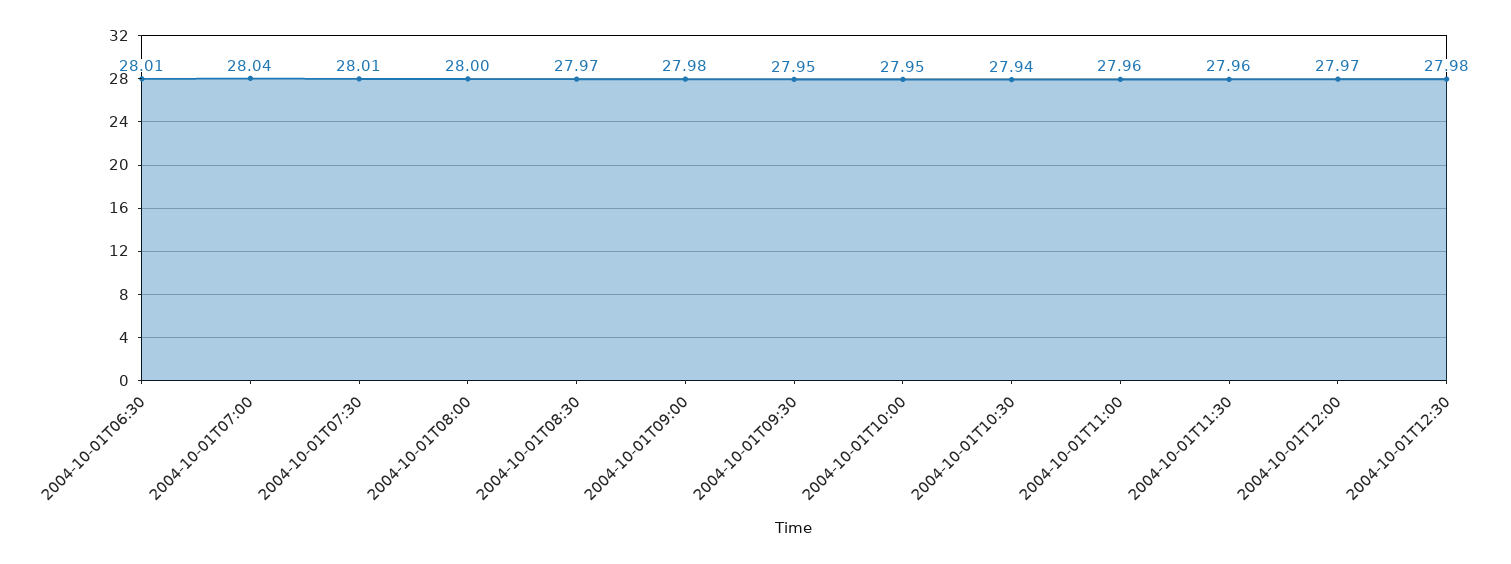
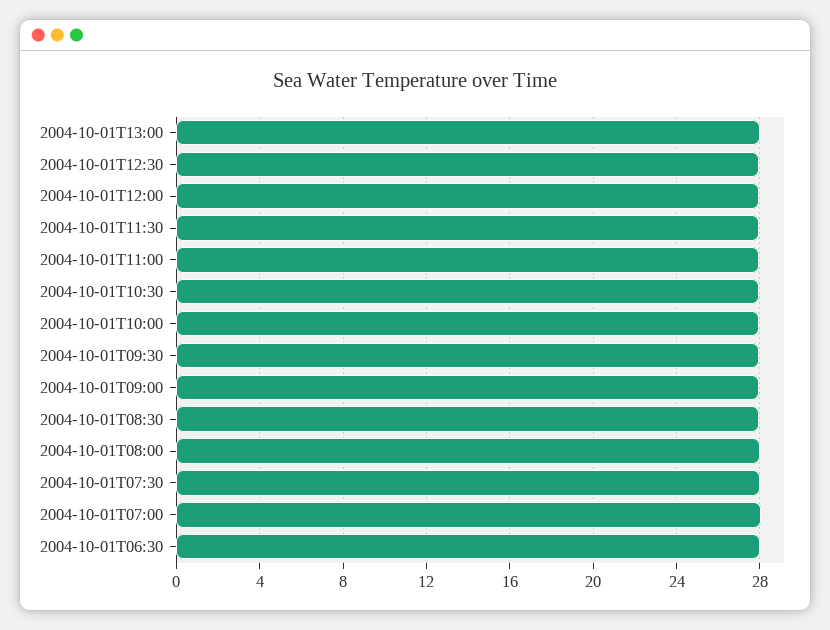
2004-10-01T13:00: none -> 28

